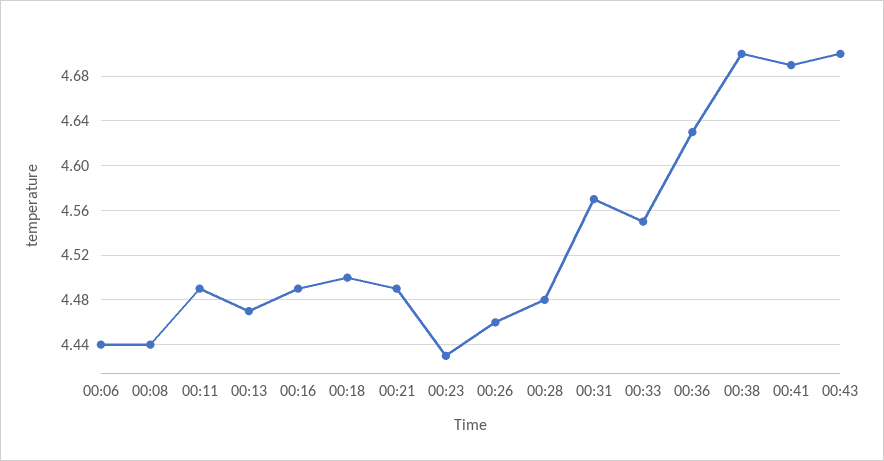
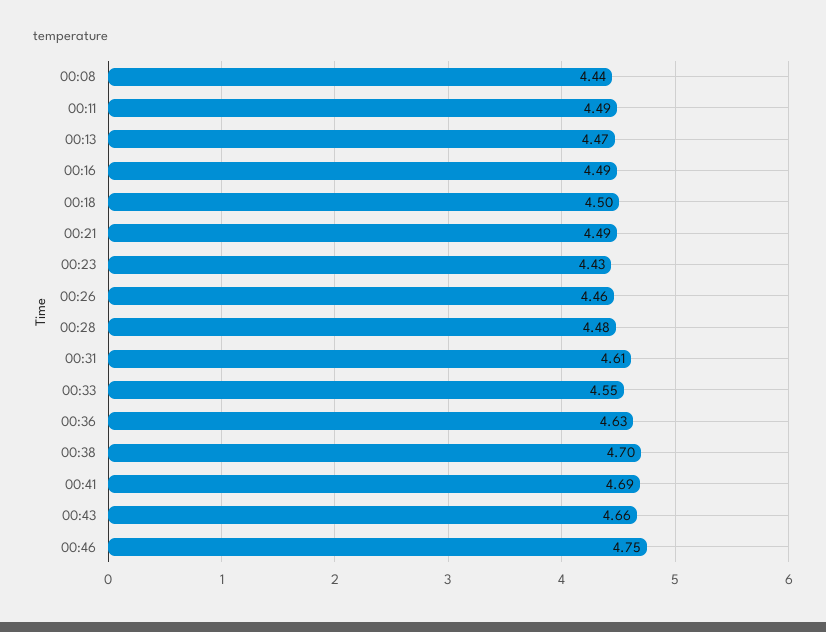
00:06: 4.44 -> none
00:31: 4.57 -> 4.61
00:43: 4.7 -> 4.66
00:46: none -> 4.75

